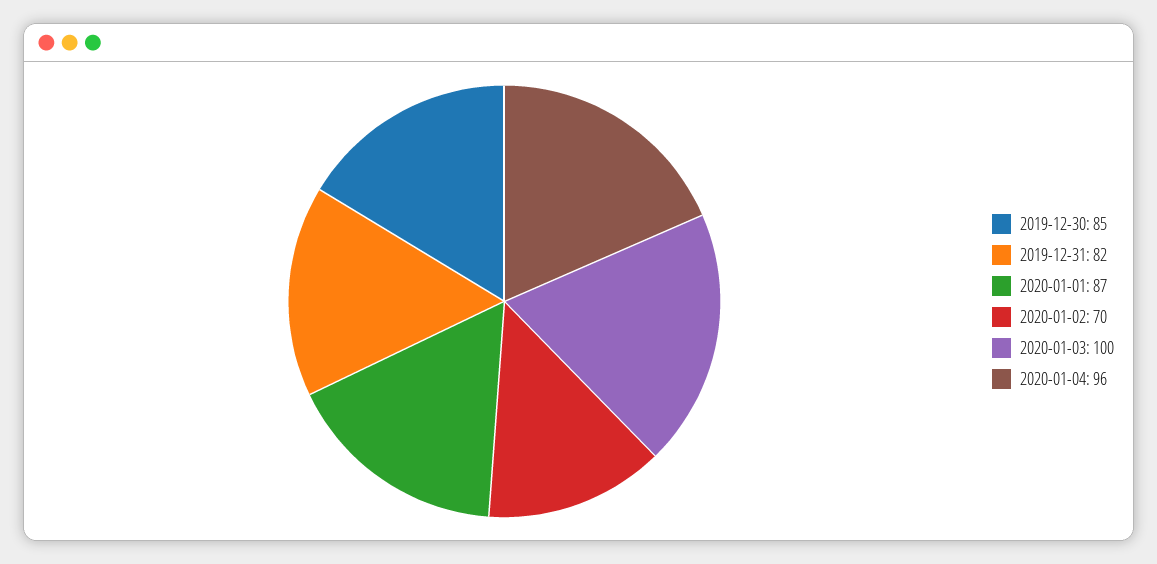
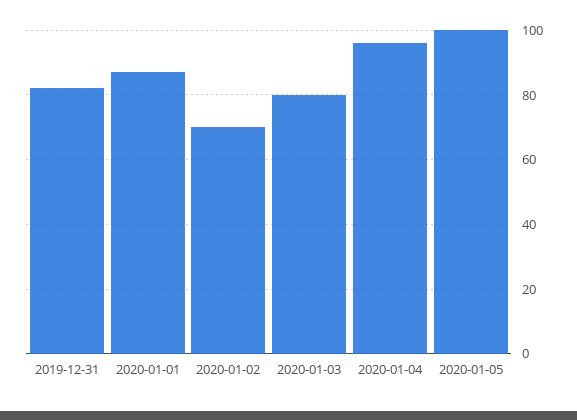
2019-12-30: 85 -> none
2020-01-03: 100 -> 80
2020-01-05: none -> 100

